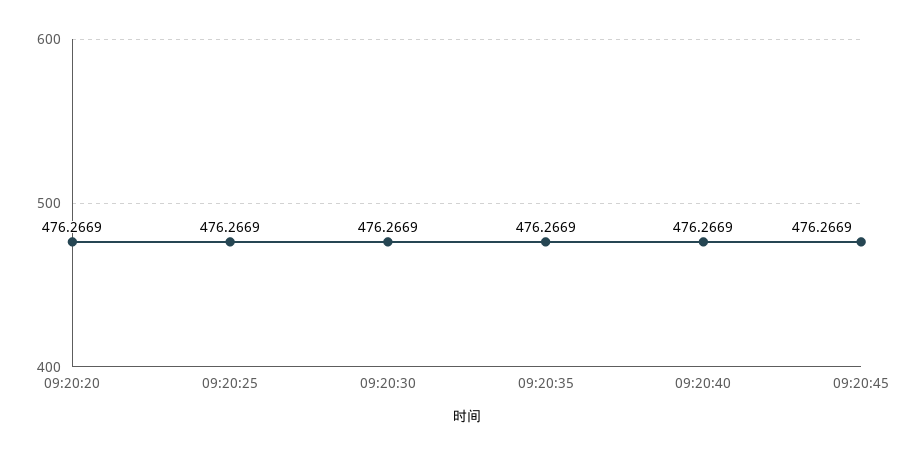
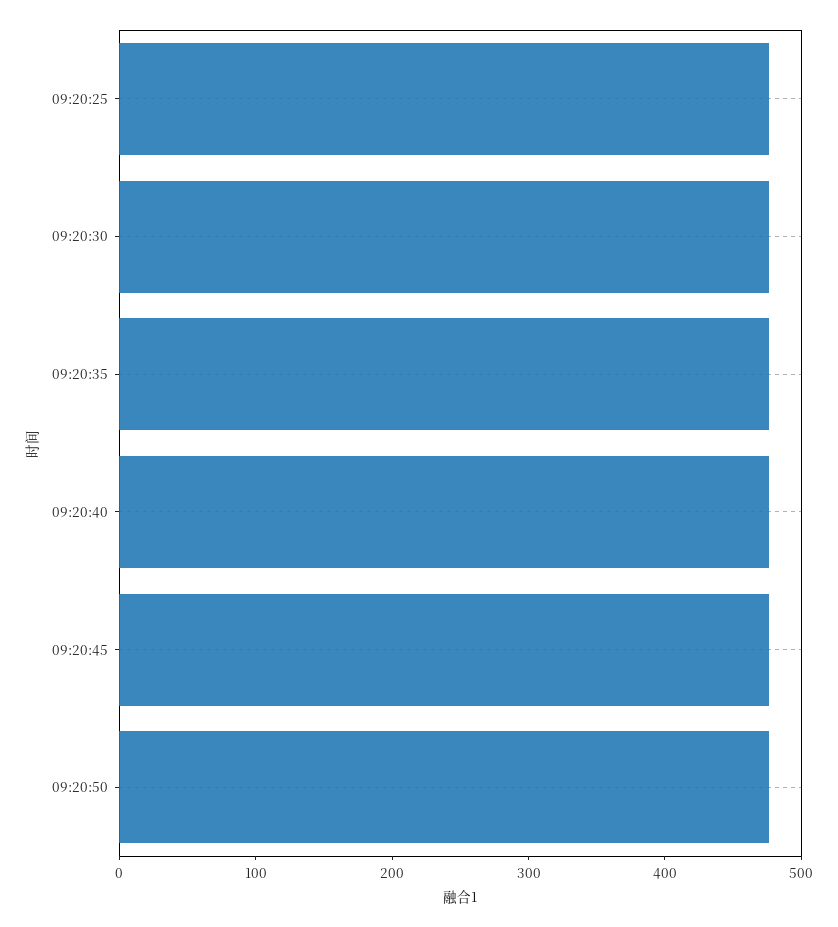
09:20:20: 476.2669 -> none
09:20:50: none -> 480

